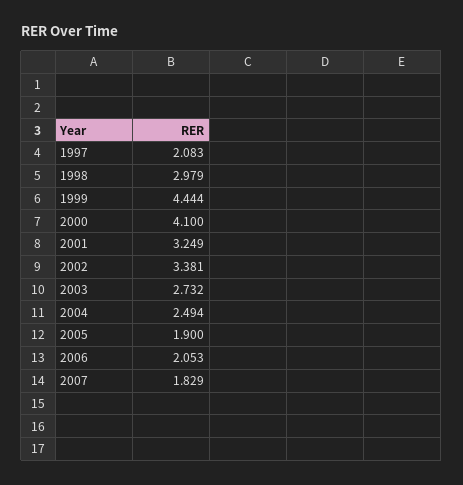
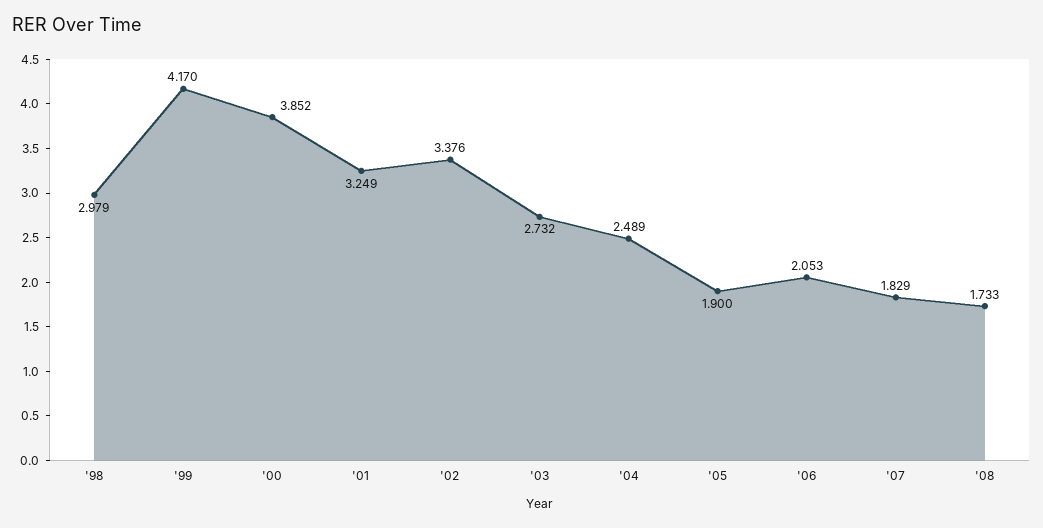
1997: 2.083 -> none
1999: 4.444 -> 4.17
2000: 4.1 -> 3.852
2002: 3.381 -> 3.376
2004: 2.494 -> 2.489
'08: none -> 1.733

